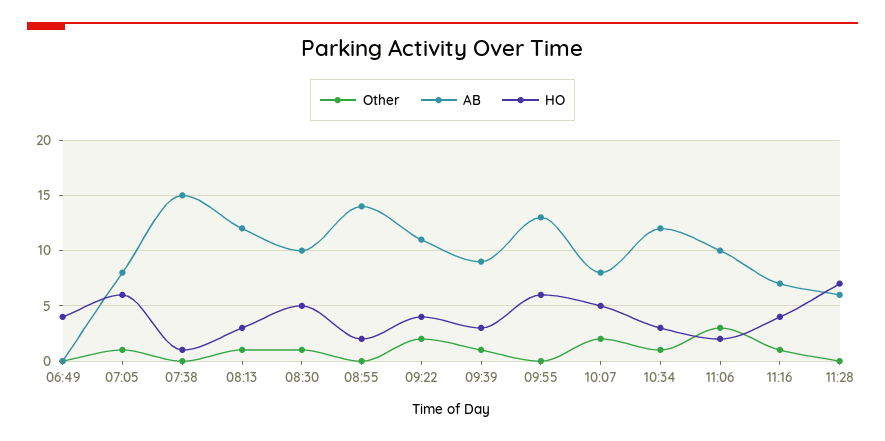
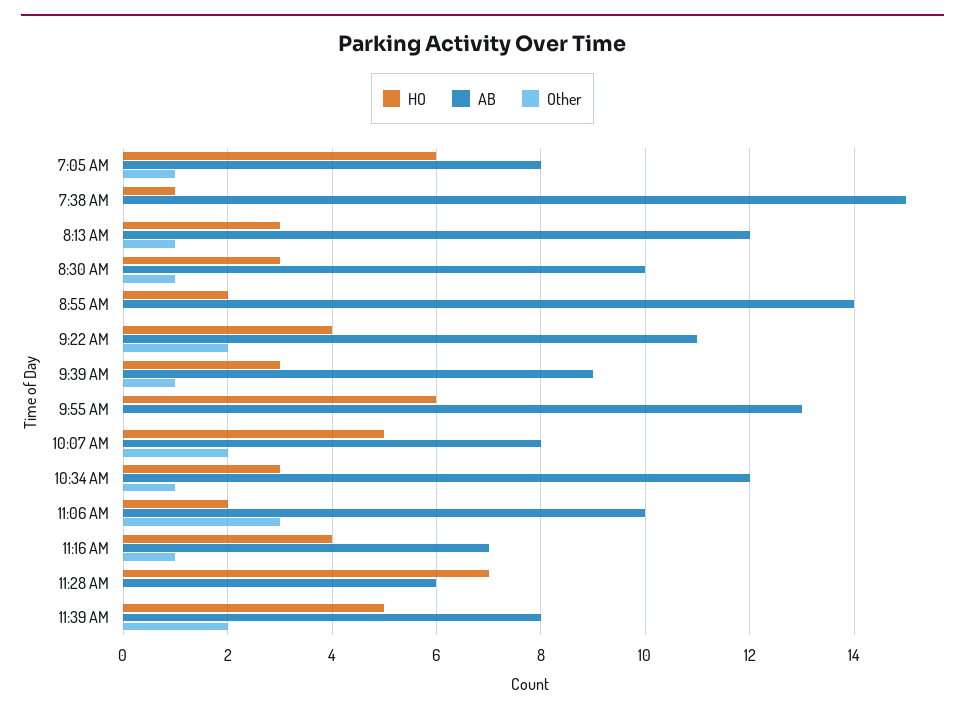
Other, 06:49: 0 -> none
AB, 06:49: 0 -> none
HO, 06:49: 4 -> none
HO, 08:30: 5 -> 3
HO, 11:39 AM: none -> 5
AB, 11:39 AM: none -> 8
Other, 11:39 AM: none -> 2

